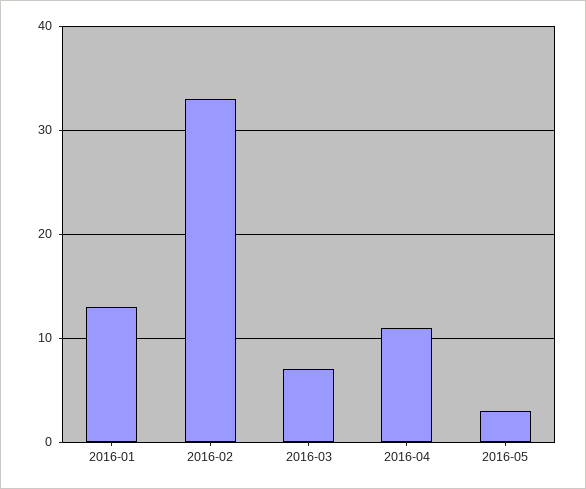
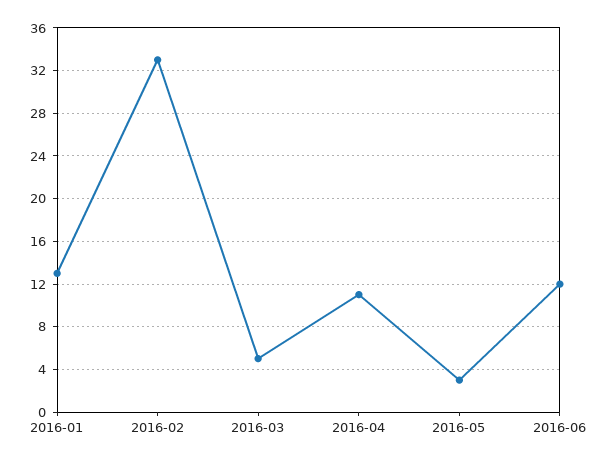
2016-03: 7 -> 5
2016-06: none -> 12

